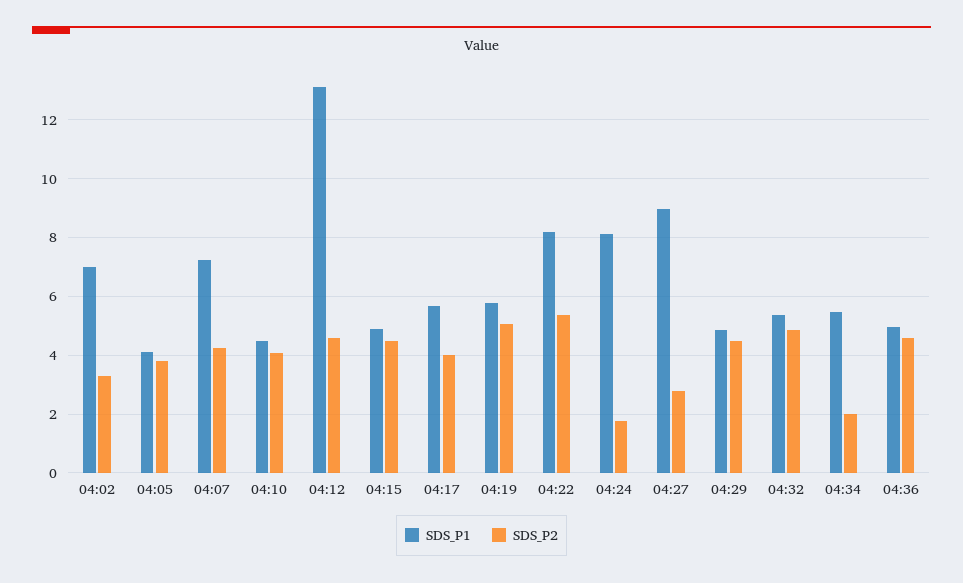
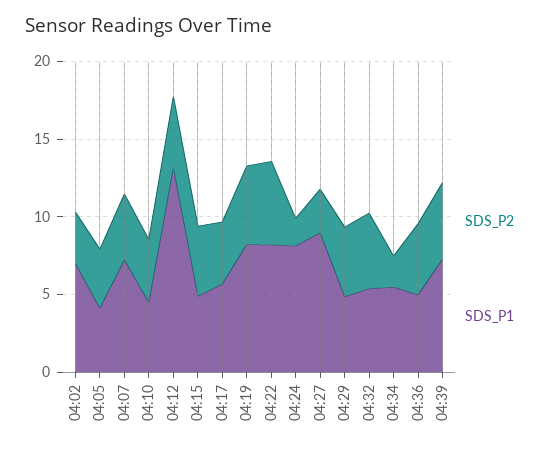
SDS_P1, 04:19: 5.75 -> 8
SDS_P2, 04:39: none -> 5
SDS_P1, 04:39: none -> 7

